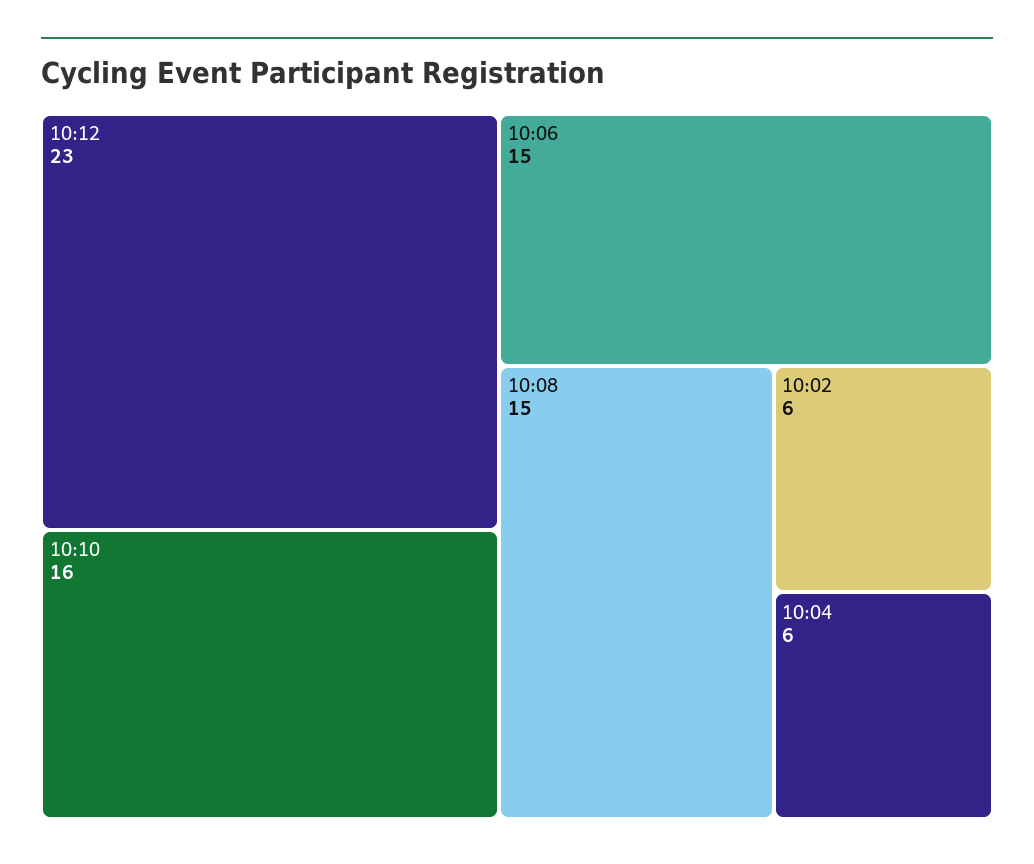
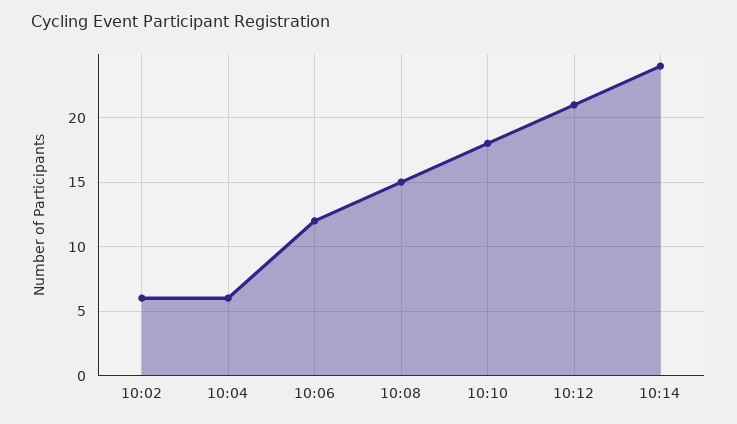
10:12: 23 -> 21
10:10: 16 -> 18
10:06: 15 -> 12
10:14: none -> 24

